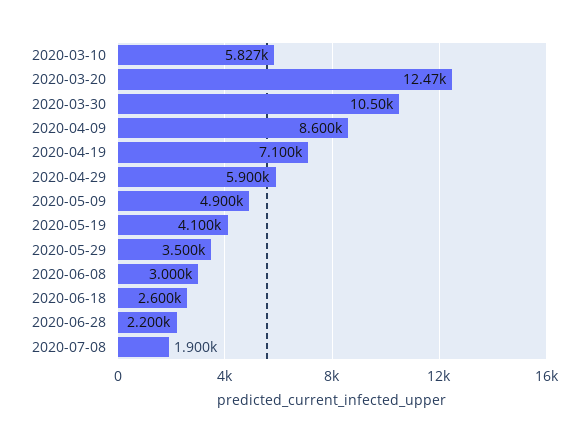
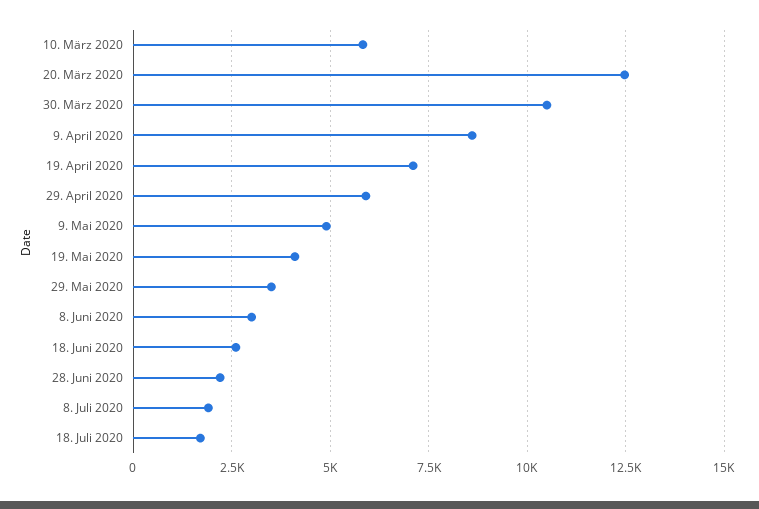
18. Juli 2020: none -> 1750

